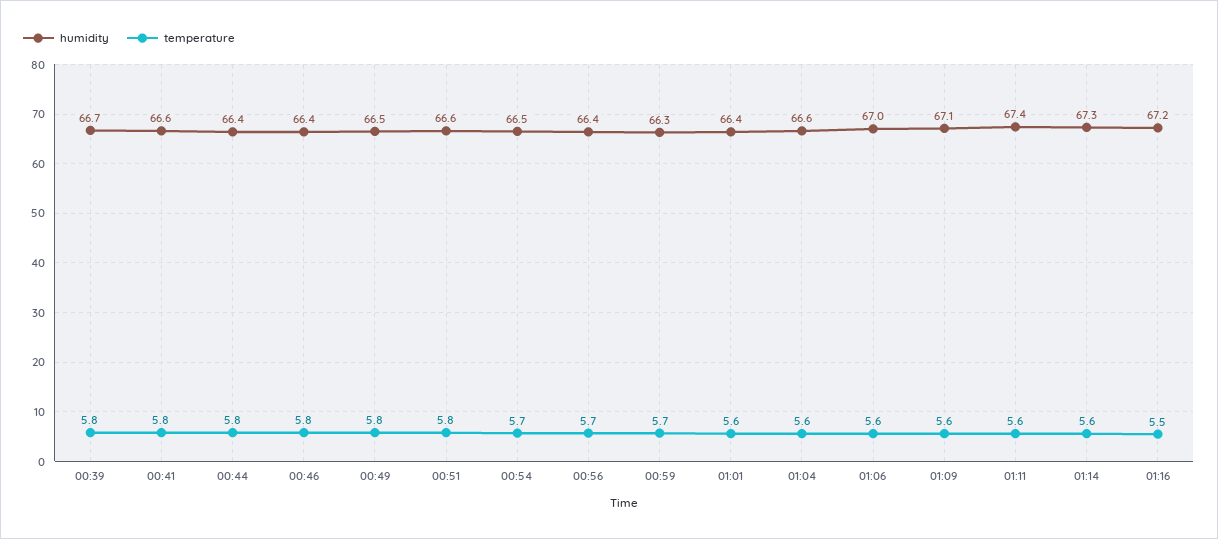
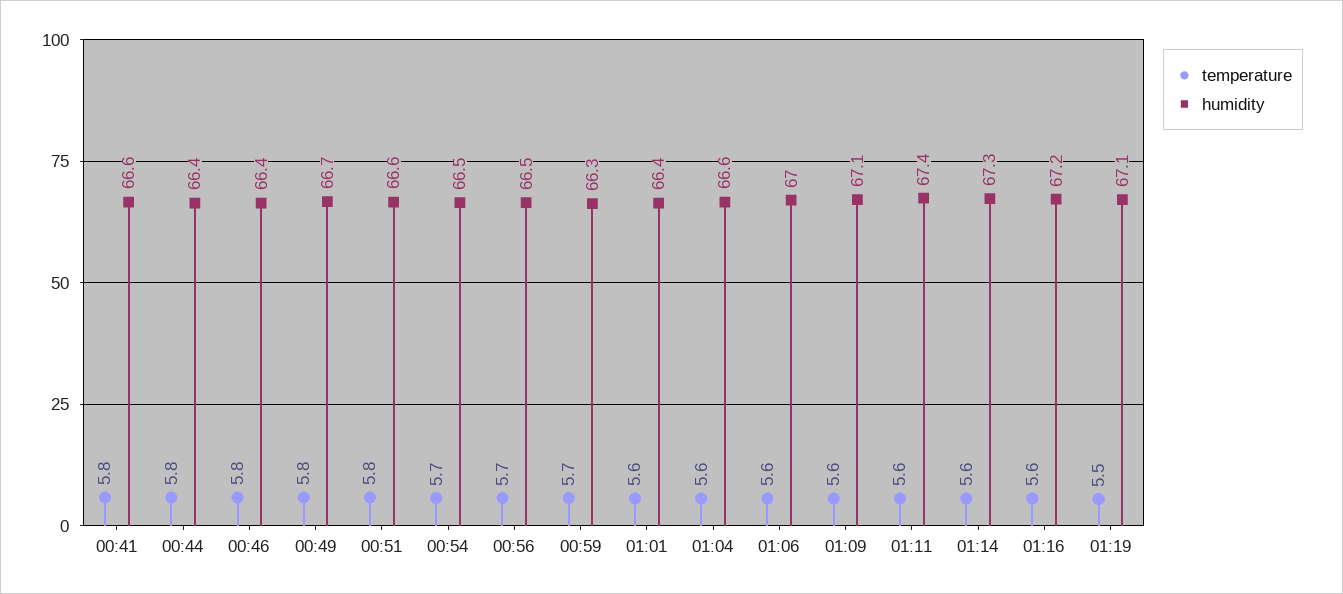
humidity, 00:39: 66.7 -> none
temperature, 00:39: 5.8 -> none
humidity, 00:49: 66.5 -> 66.7
humidity, 00:56: 66.4 -> 66.5
temperature, 01:16: 5.5 -> 5.6
temperature, 01:19: none -> 5.5
humidity, 01:19: none -> 67.1

